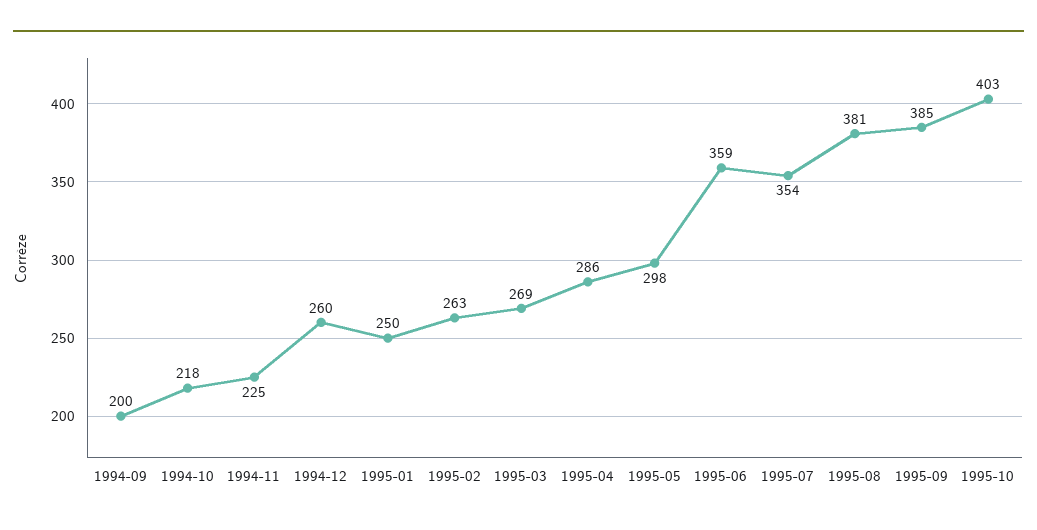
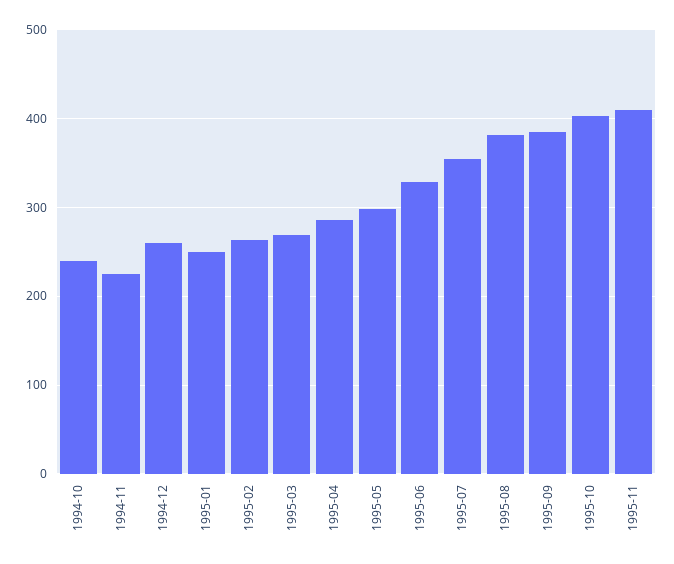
1994-09: 200 -> none
1994-10: 218 -> 240
1995-06: 359 -> 330
1995-11: none -> 410

